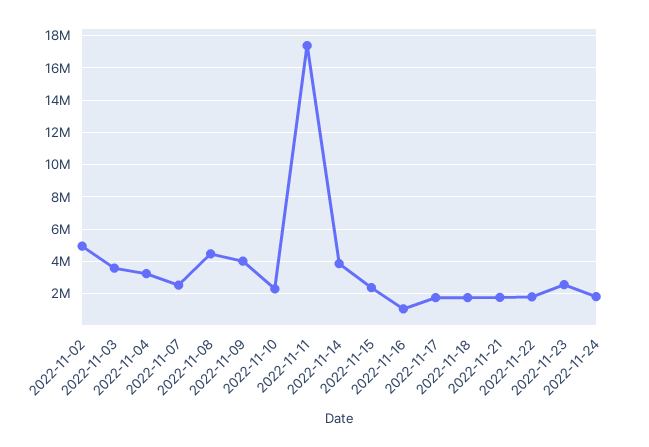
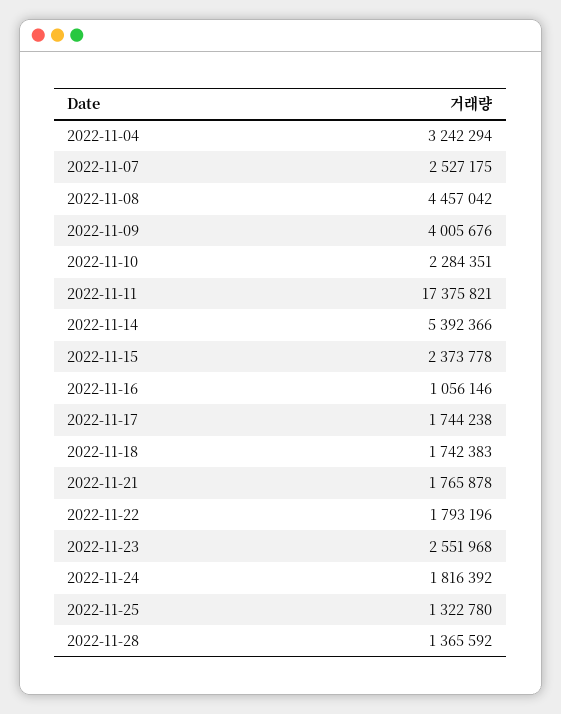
2022-11-02: 5000000 -> none
2022-11-03: 3500000 -> none
2022-11-14: 4000000 -> 5392366
2022-11-25: none -> 1322780
2022-11-28: none -> 1365592

